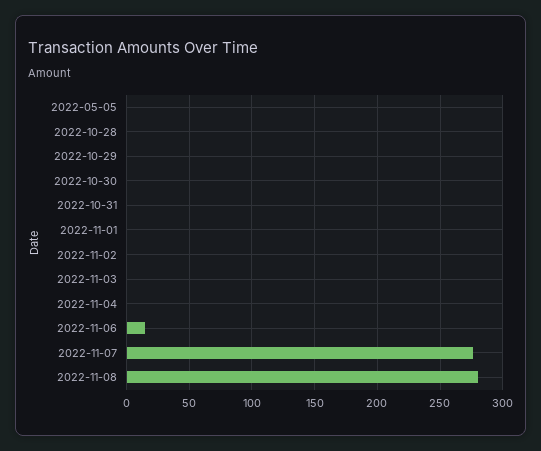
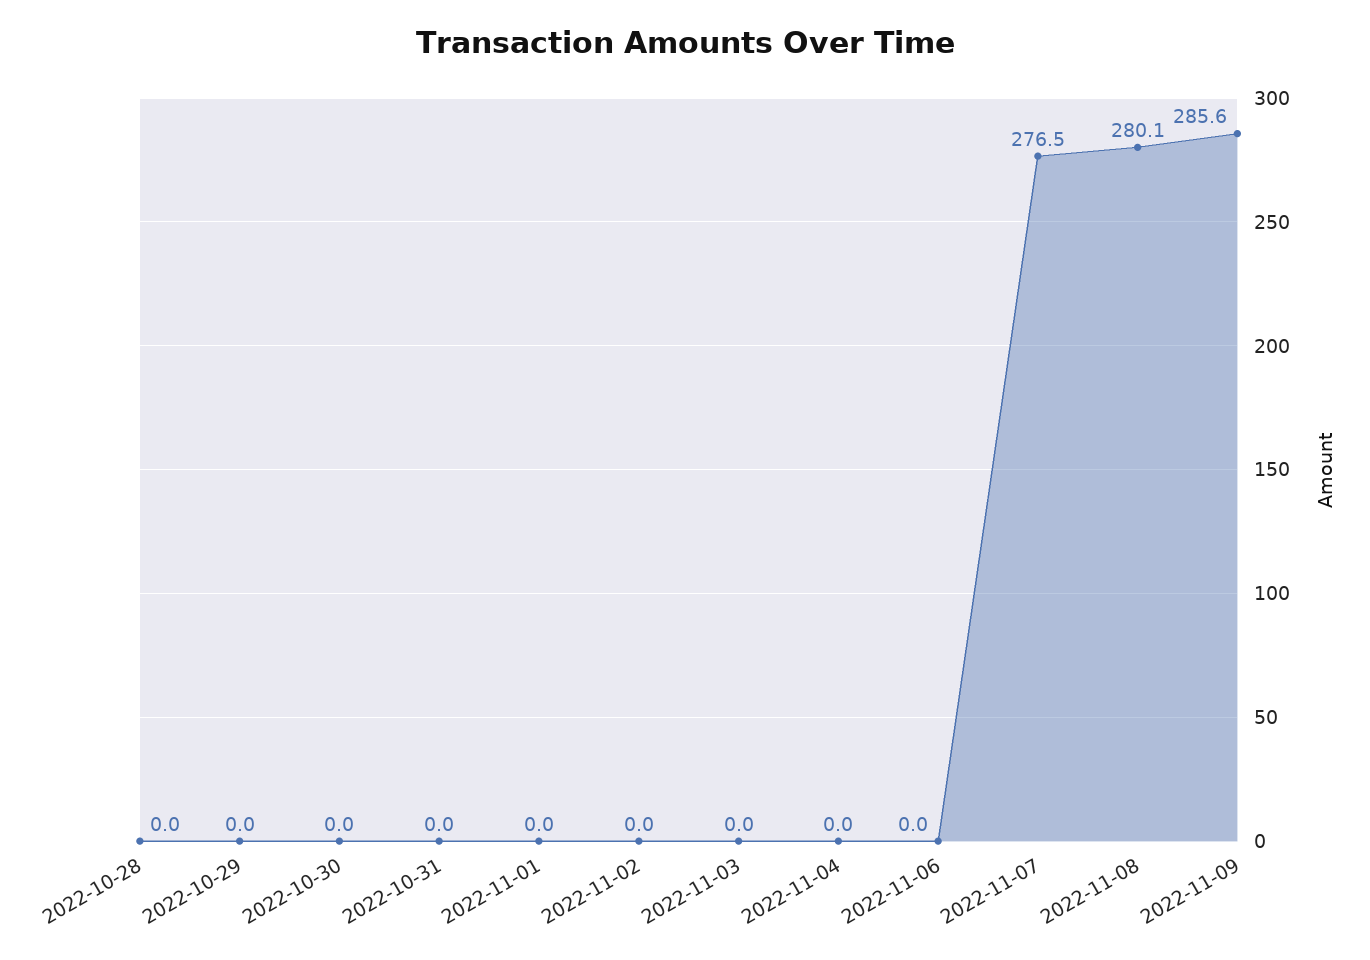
2022-05-05: 0 -> none
2022-11-06: 15 -> 0
2022-11-09: none -> 285.6

